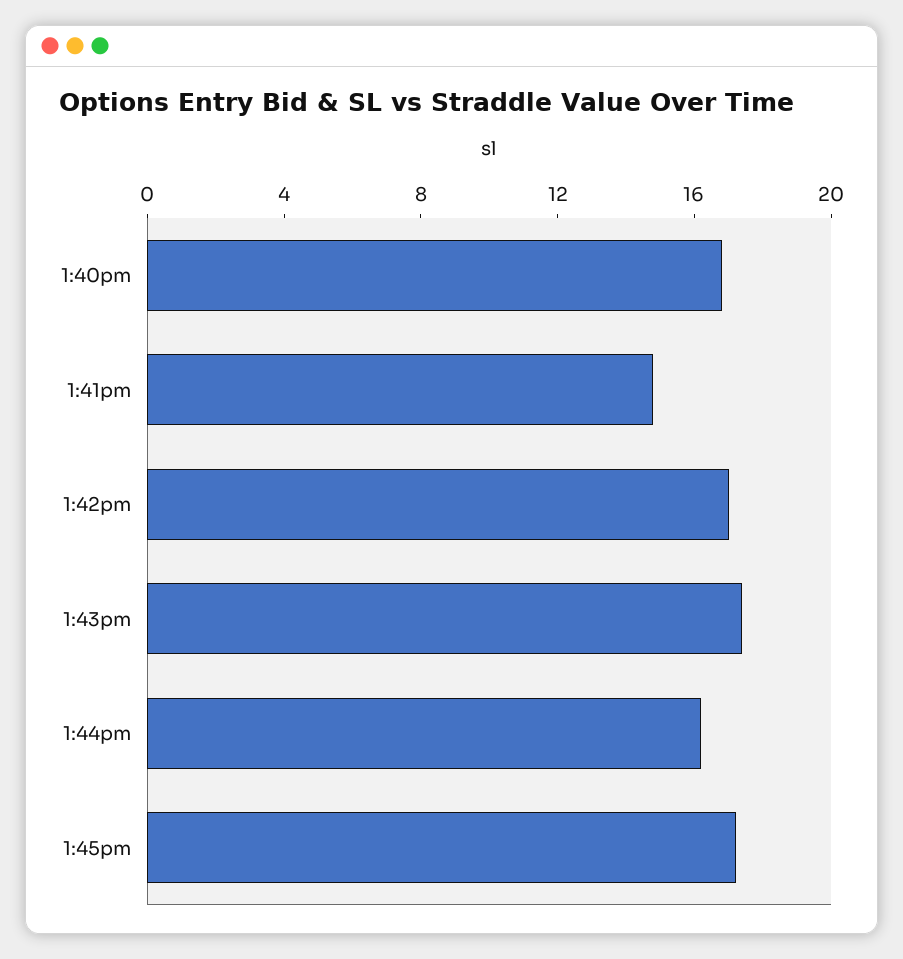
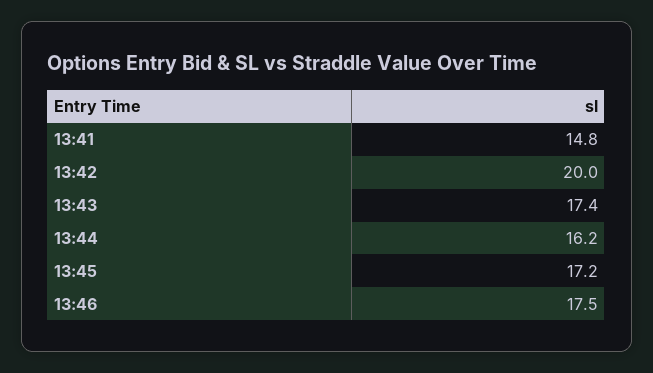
1:40pm: 17 -> none
1:42pm: 17 -> 20
13:46: none -> 17.5

